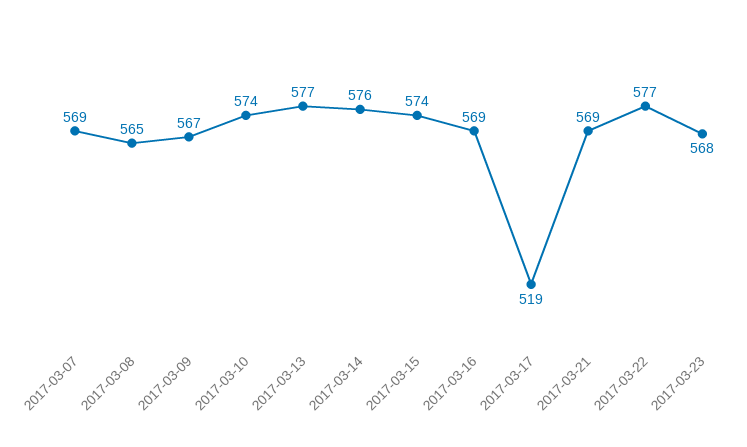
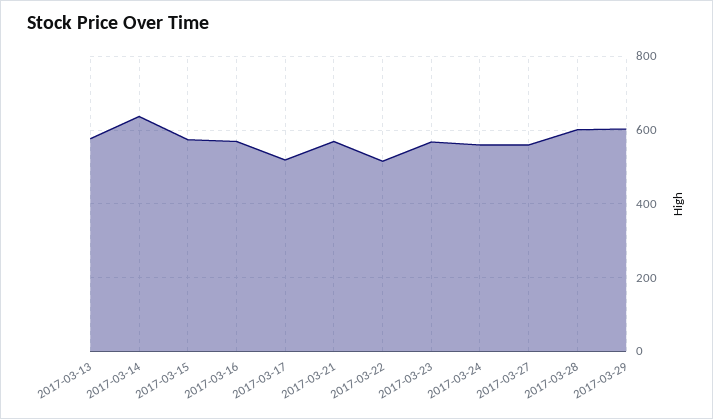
2017-03-07: 569 -> none
2017-03-08: 565 -> none
2017-03-09: 567 -> none
2017-03-10: 574 -> none
2017-03-14: 576 -> 640
2017-03-22: 577 -> 520
2017-03-24: none -> 560
2017-03-27: none -> 560
2017-03-28: none -> 600
2017-03-29: none -> 600

